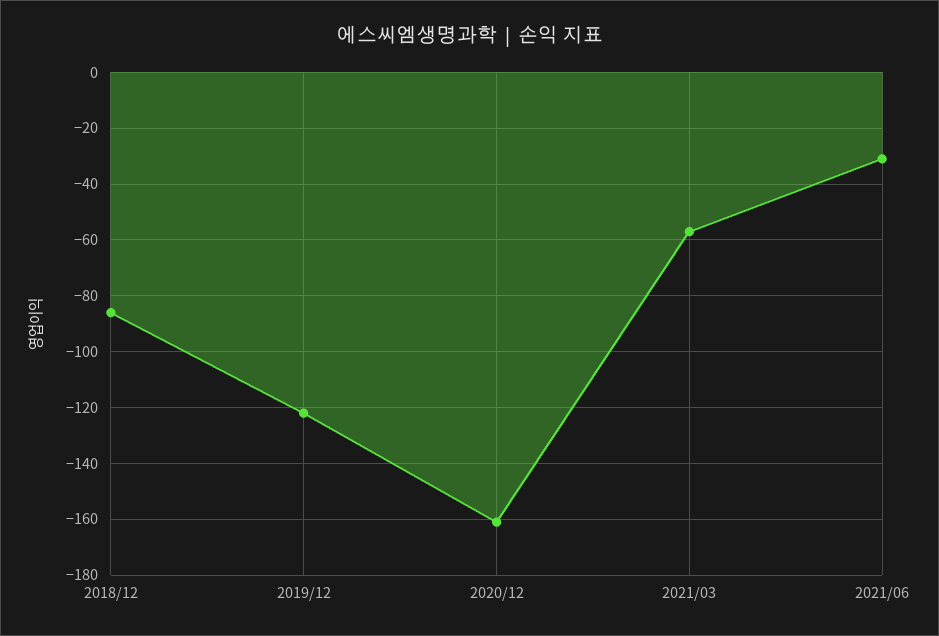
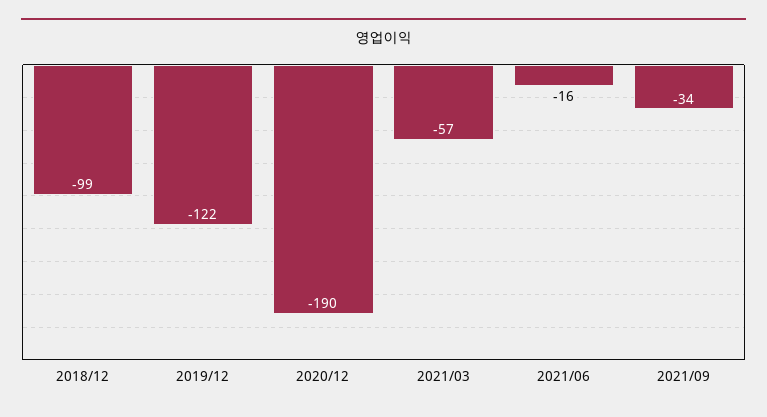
2018/12: -85 -> -99
2020/12: -160 -> -190
2021/06: -30 -> -16
2021/09: none -> -34

